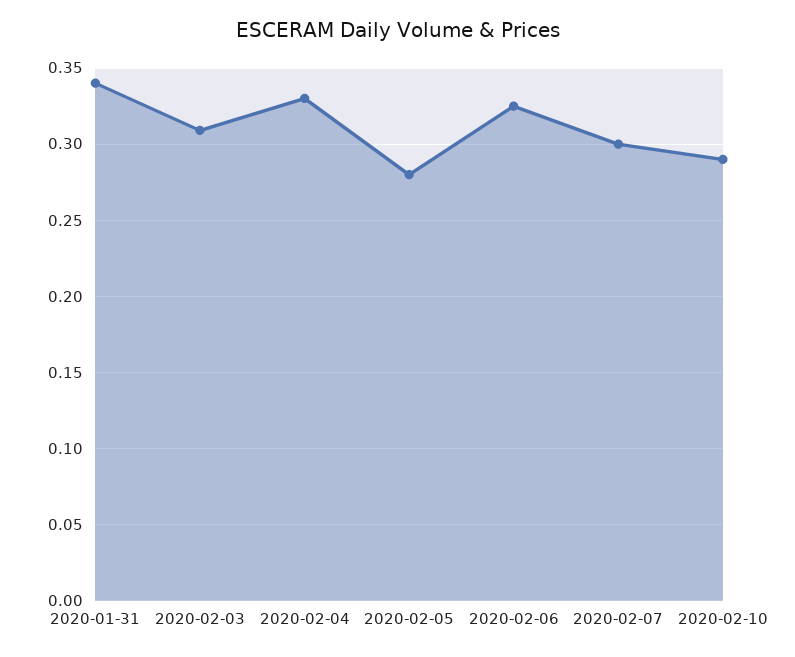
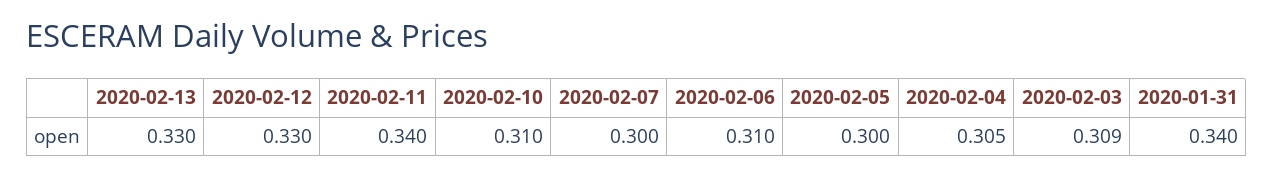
2020-02-04: 0.33 -> 0.305
2020-02-05: 0.28 -> 0.3
2020-02-06: 0.325 -> 0.31
2020-02-10: 0.29 -> 0.31
2020-02-13: none -> 0.33
2020-02-12: none -> 0.33
2020-02-11: none -> 0.34

